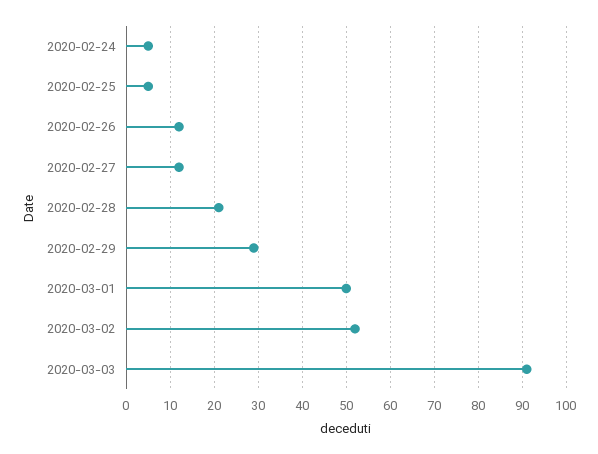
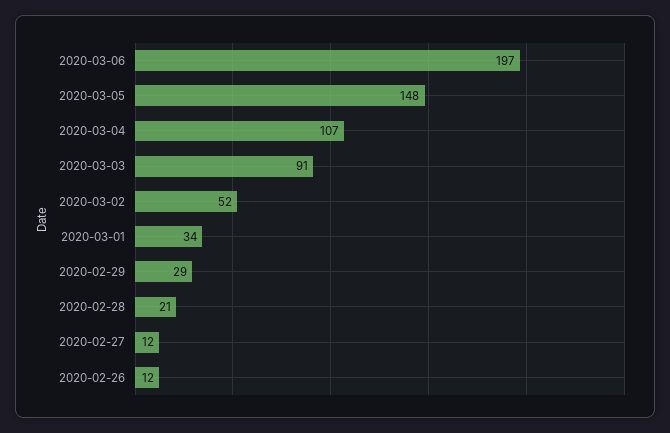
2020-02-24: 5 -> none
2020-02-25: 5 -> none
2020-03-01: 50 -> 34
2020-03-06: none -> 197
2020-03-05: none -> 148
2020-03-04: none -> 107

